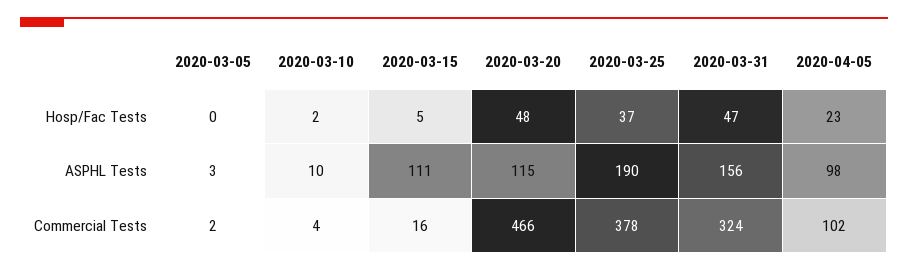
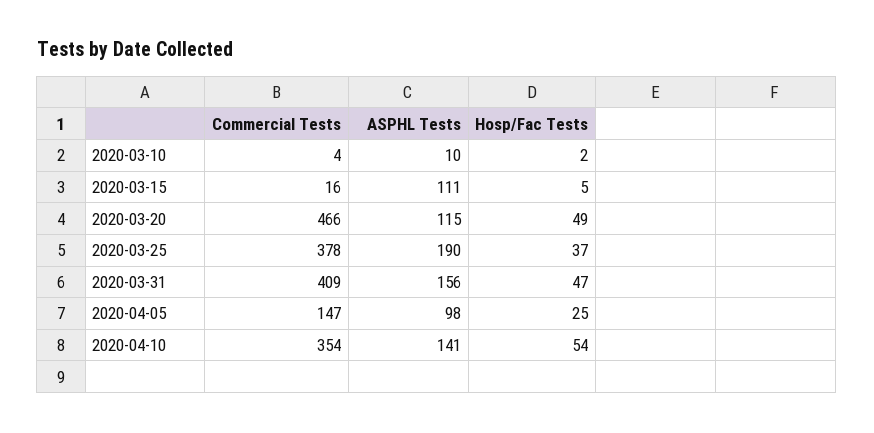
2020-03-05, Hosp/Fac Tests: 0 -> none
2020-03-20, Hosp/Fac Tests: 48 -> 49
2020-04-05, Hosp/Fac Tests: 23 -> 25
2020-03-05, ASPHL Tests: 3 -> none
2020-03-05, Commercial Tests: 2 -> none
2020-03-31, Commercial Tests: 324 -> 409
2020-04-05, Commercial Tests: 102 -> 147
2020-04-10, Commercial Tests: none -> 354
2020-04-10, ASPHL Tests: none -> 141
2020-04-10, Hosp/Fac Tests: none -> 54

